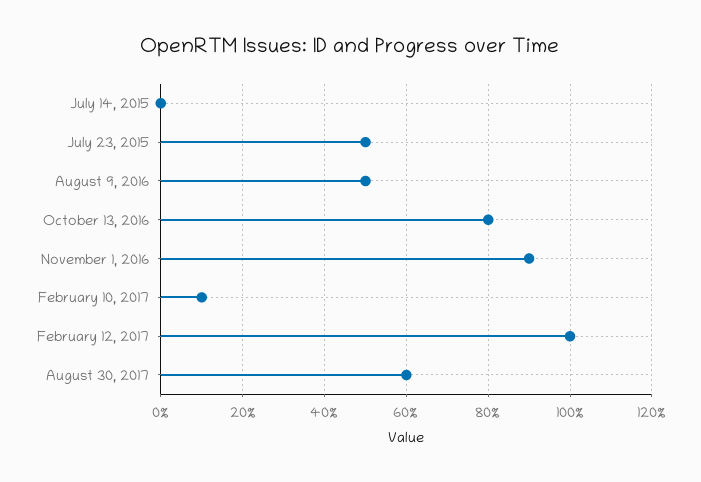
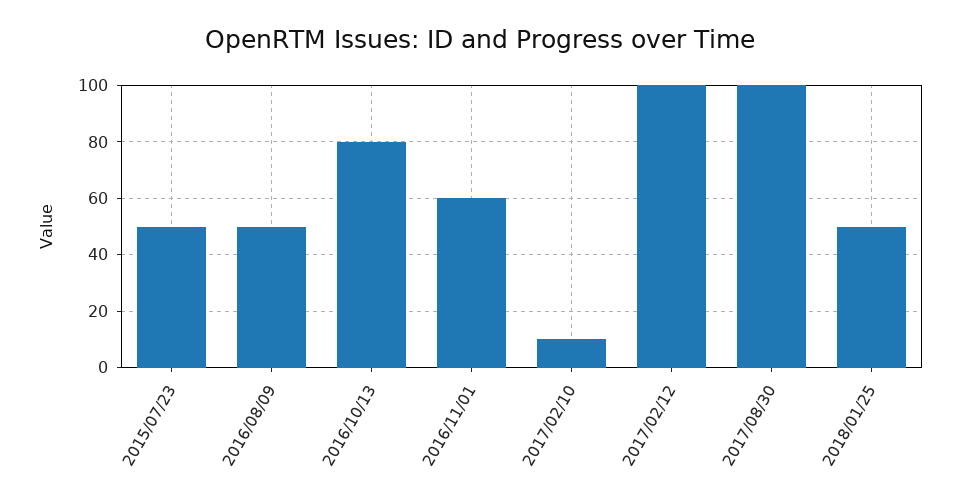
July 14, 2015: 0 -> none
November 1, 2016: 90 -> 60
August 30, 2017: 60 -> 100
2018/01/25: none -> 50

